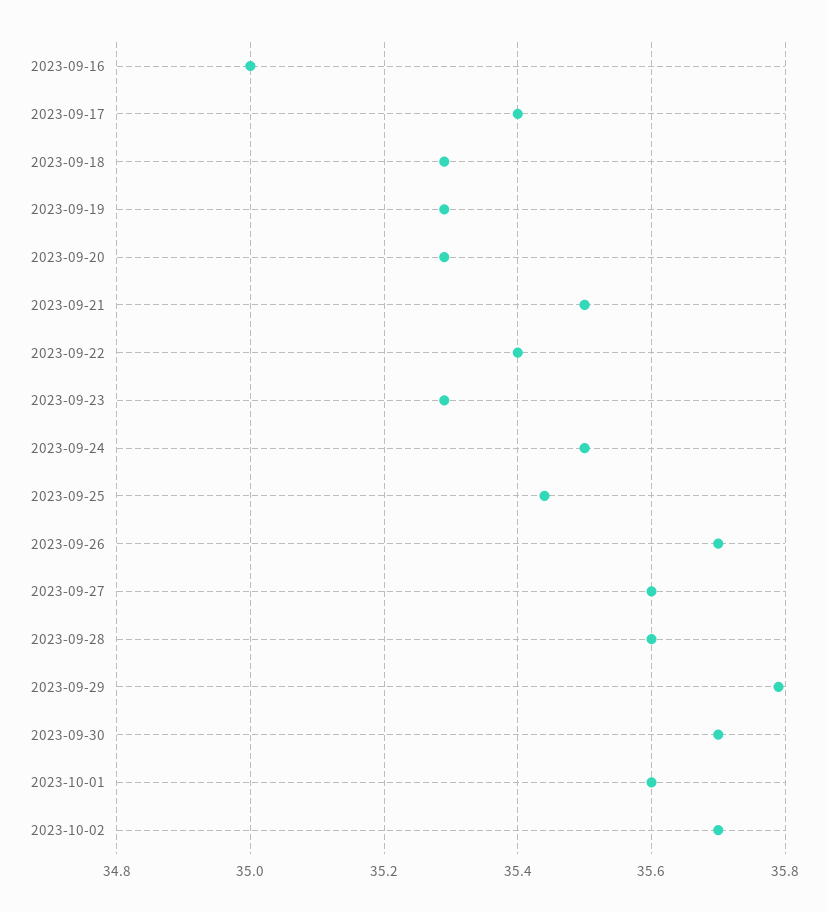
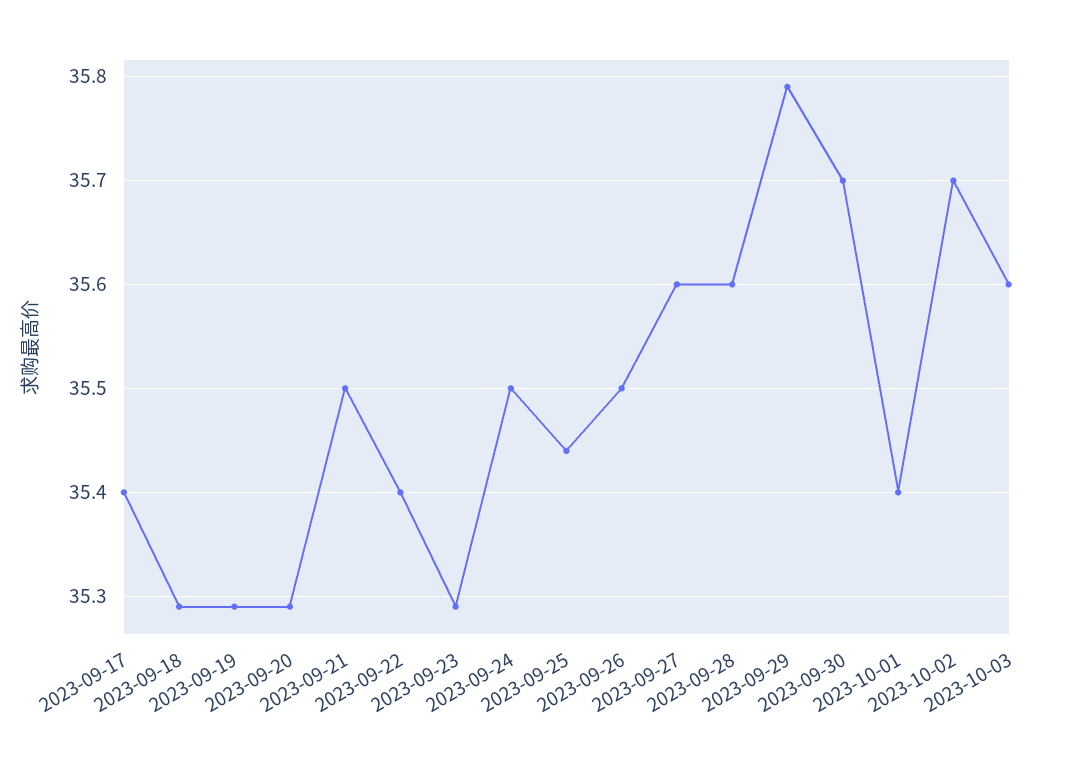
2023-09-16: 35 -> none
2023-09-26: 35.7 -> 35.5
2023-10-01: 35.6 -> 35.4
2023-10-03: none -> 35.6

